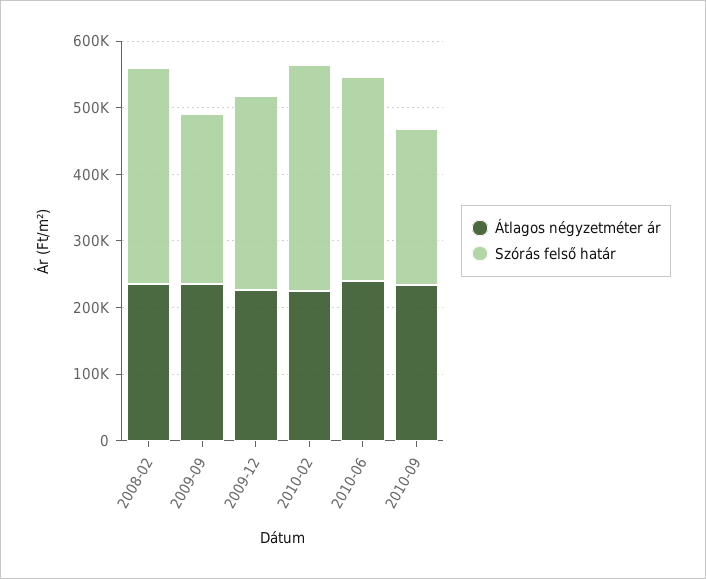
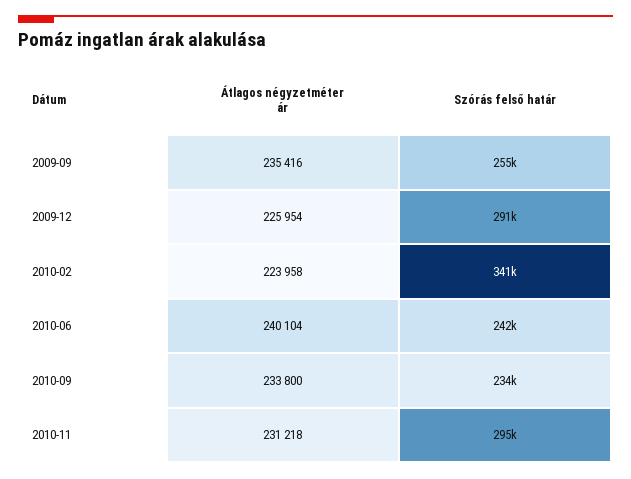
Átlagos négyzetméter ár, 2008-02: 240000 -> none
Szórás felső határ, 2008-02: 320000 -> none
Szórás felső határ, 2010-06: 300000 -> 242000
Átlagos négyzetméter ár, 2010-11: none -> 231218
Szórás felső határ, 2010-11: none -> 295000

